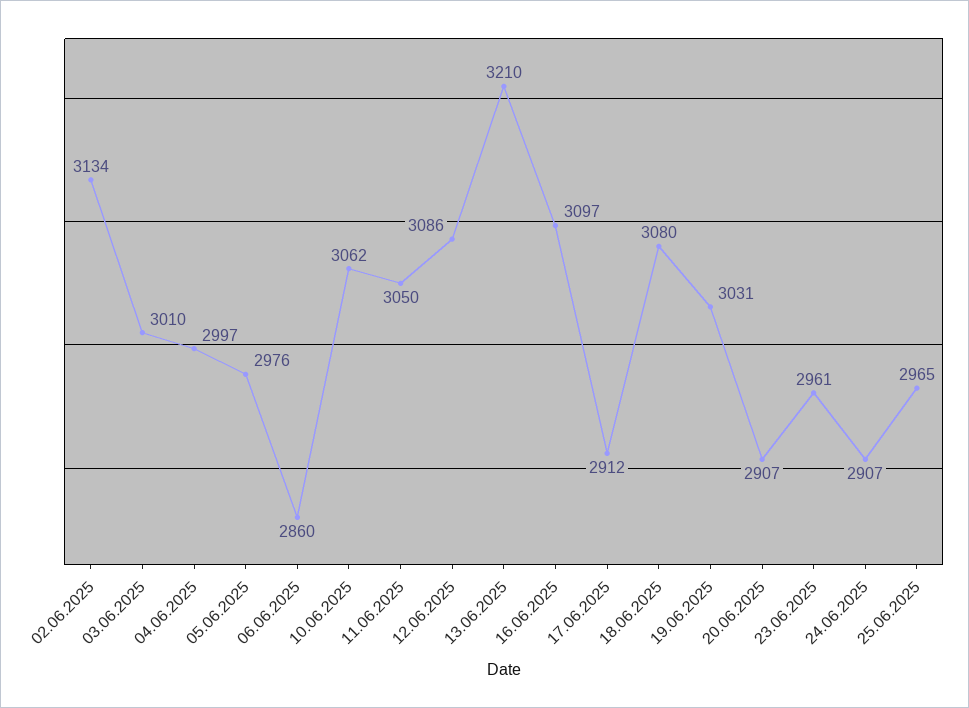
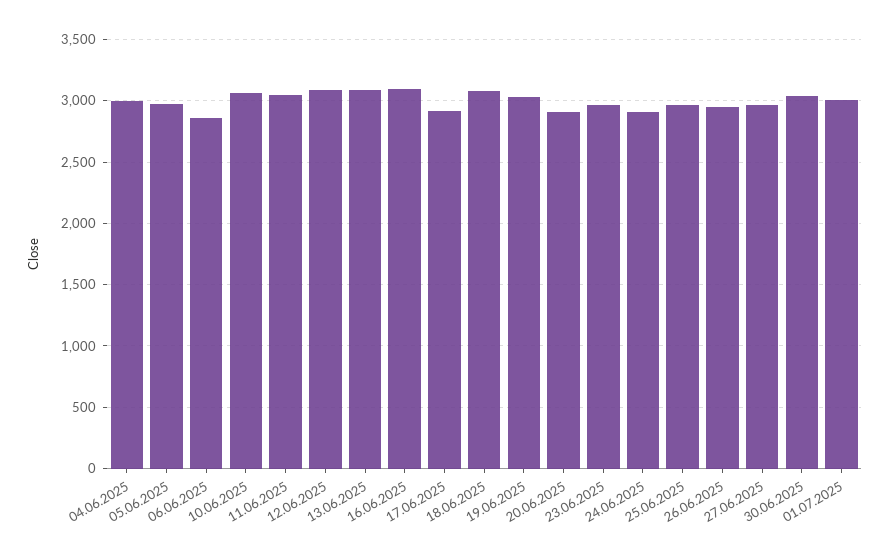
02.06.2025: 3134 -> none
03.06.2025: 3010 -> none
13.06.2025: 3210 -> 3100
26.06.2025: none -> 2950
27.06.2025: none -> 2950
30.06.2025: none -> 3050
01.07.2025: none -> 3000

